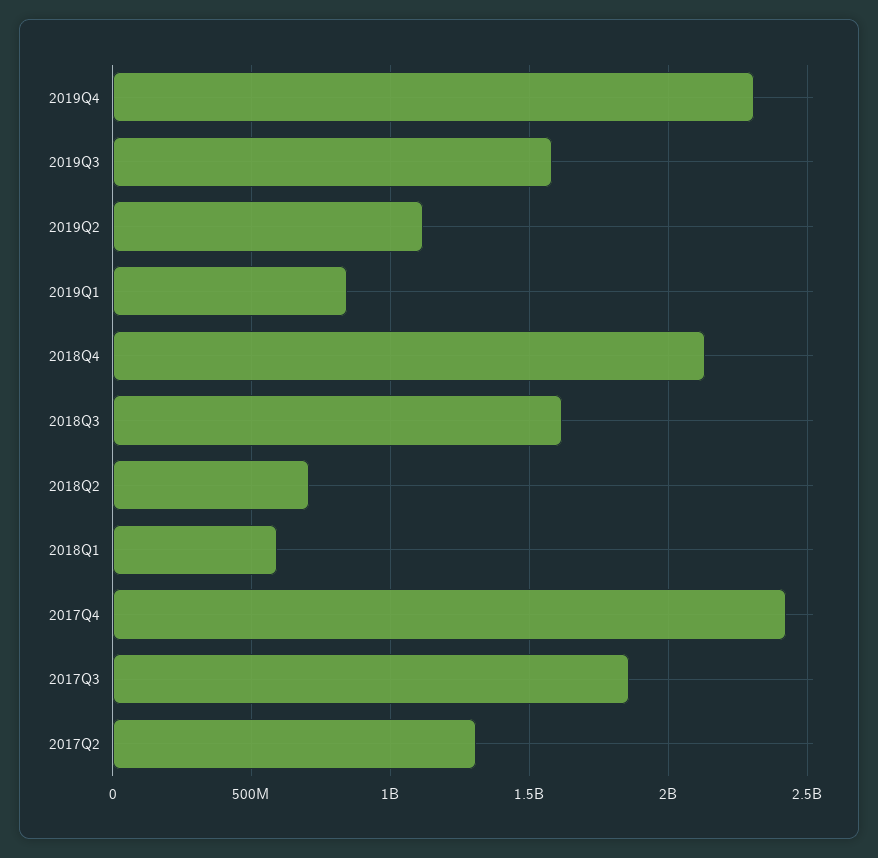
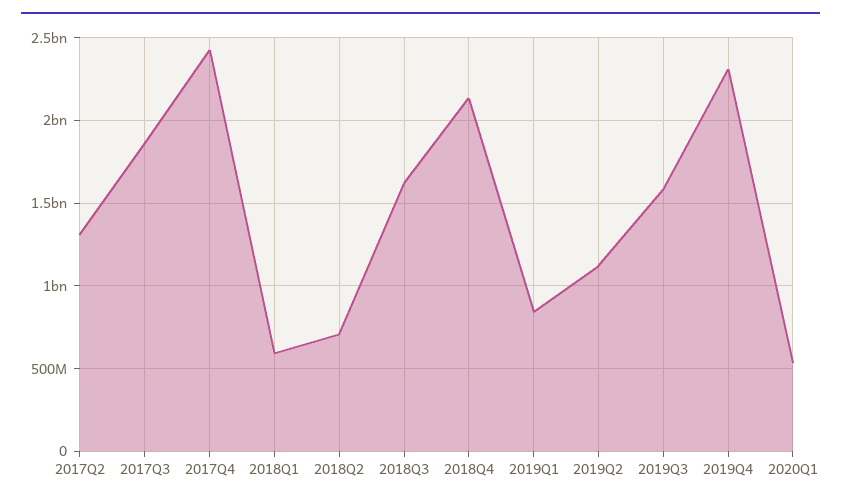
2020Q1: none -> 550000000

